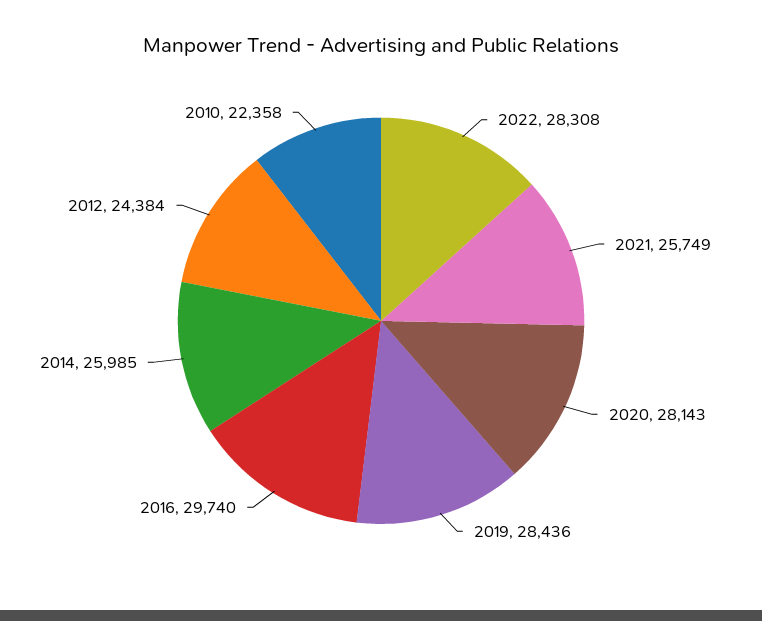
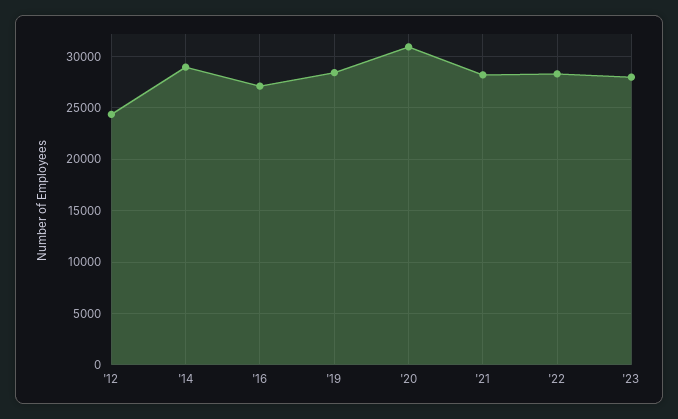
2021: 25749 -> 28000
2020: 28143 -> 31000
2016: 29740 -> 27000
2014: 25985 -> 29000
2010: 22358 -> none
'23: none -> 28000

